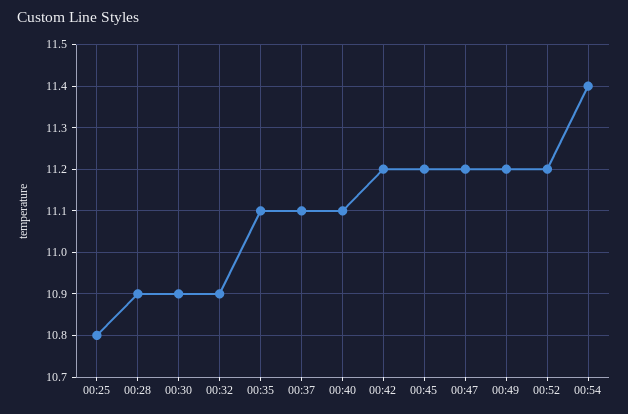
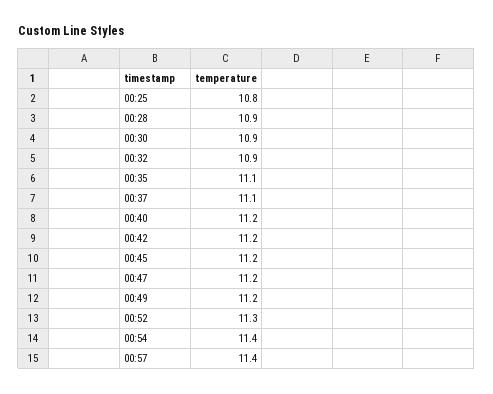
00:40: 11.1 -> 11.2
00:52: 11.2 -> 11.3
00:57: none -> 11.4

